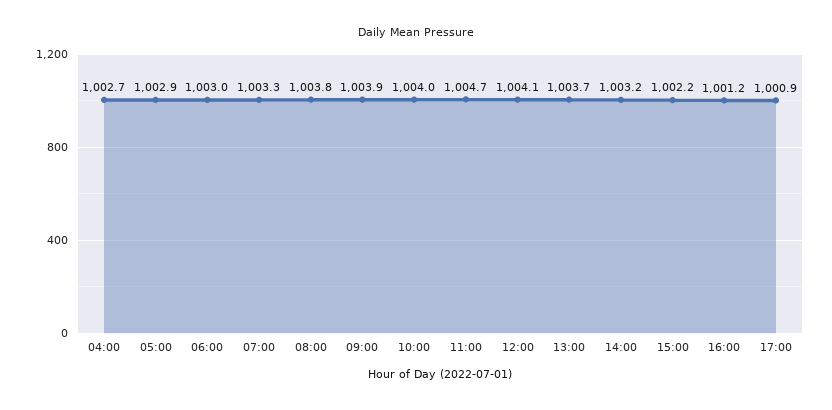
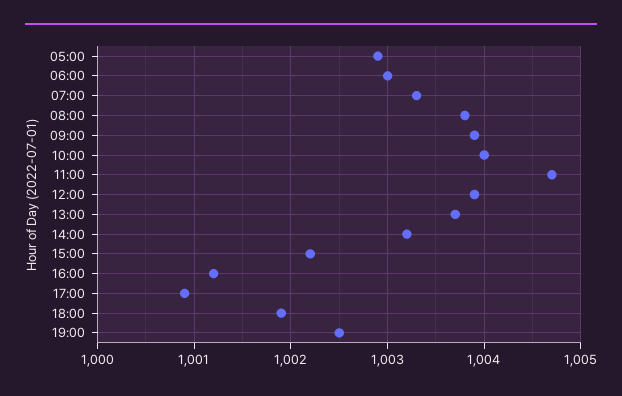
04:00: 1002.7 -> none
12:00: 1004.1 -> 1003.9
18:00: none -> 1001.9
19:00: none -> 1002.5

